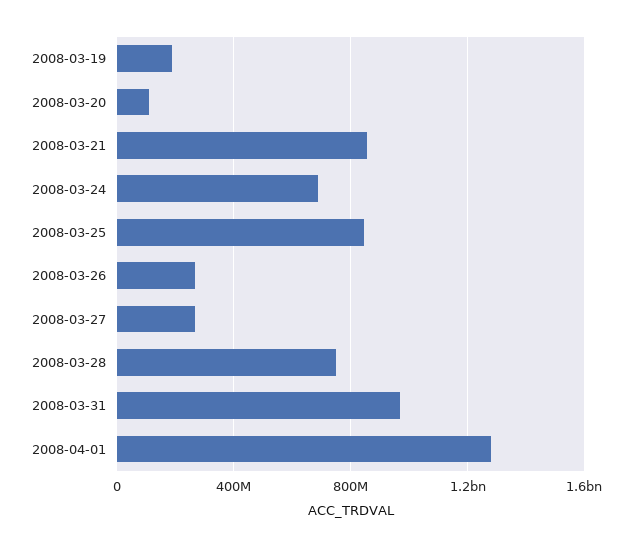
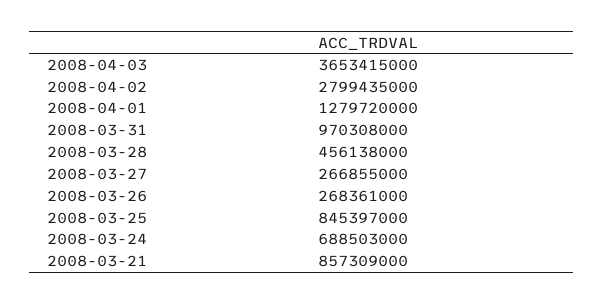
2008-03-19: 200000000 -> none
2008-03-20: 100000000 -> none
2008-03-28: 750000000 -> 456138000
2008-04-03: none -> 3653415000
2008-04-02: none -> 2799435000

